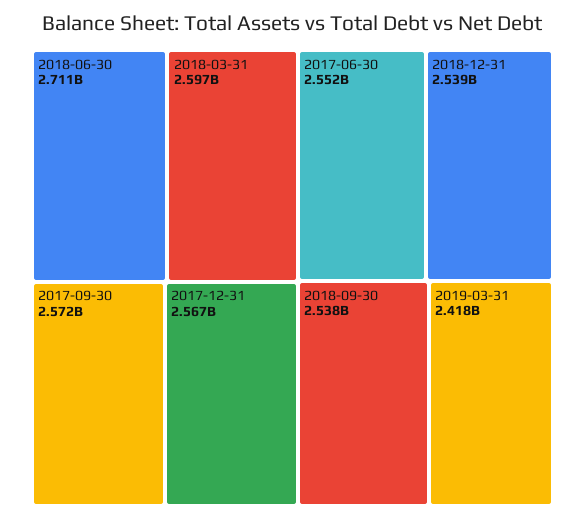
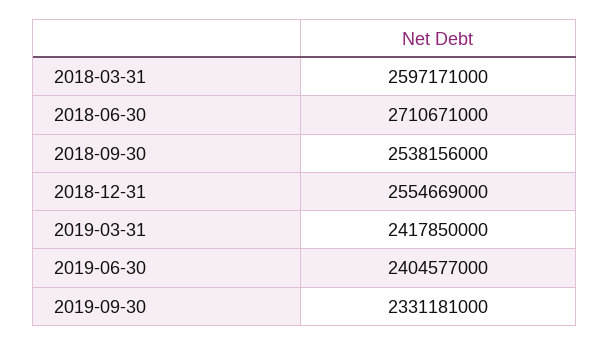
2017-09-30: 2572000000 -> none
2017-12-31: 2567000000 -> none
2017-06-30: 2552000000 -> none
2018-12-31: 2539000000 -> 2554669000
2019-06-30: none -> 2404577000
2019-09-30: none -> 2331181000

